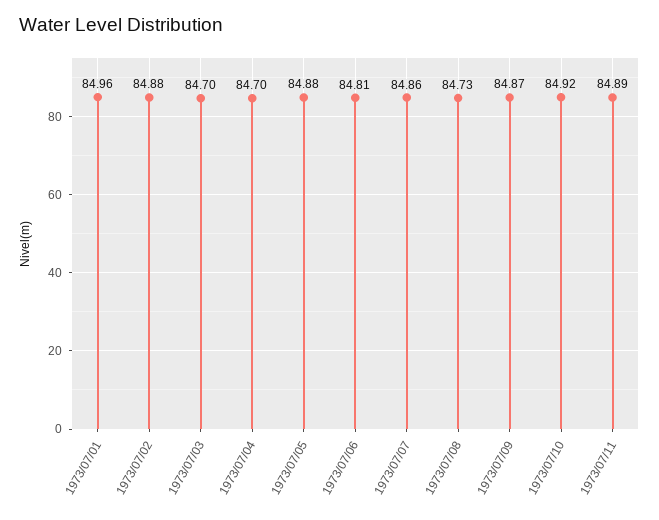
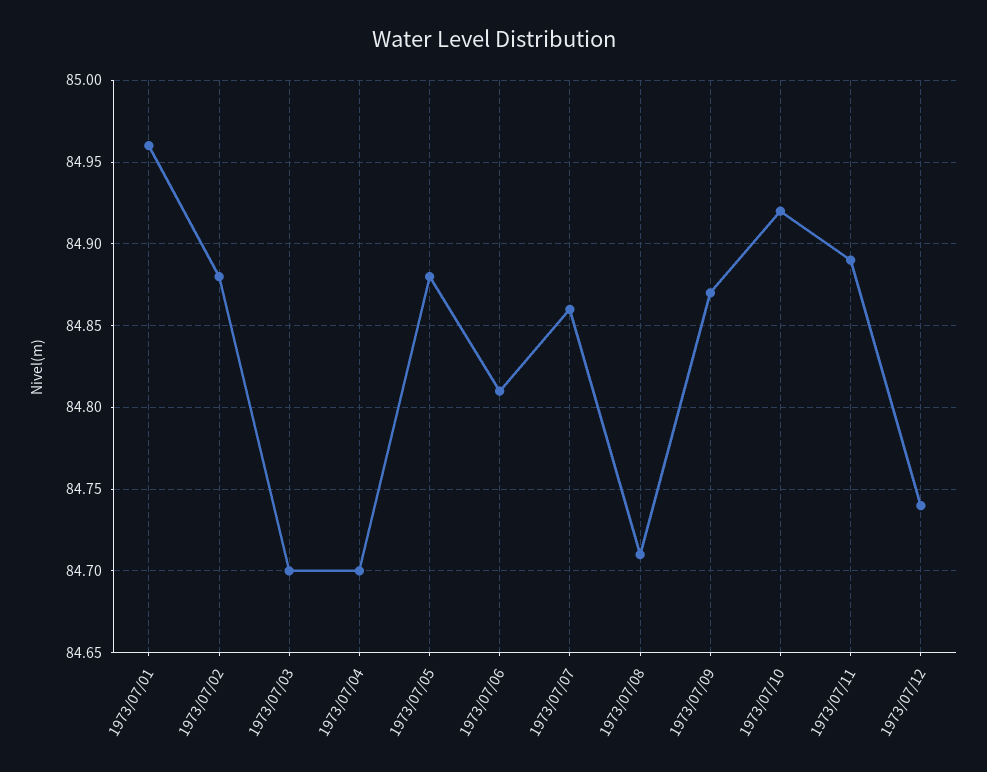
1973/07/08: 84.73 -> 84.71
1973/07/12: none -> 84.74

